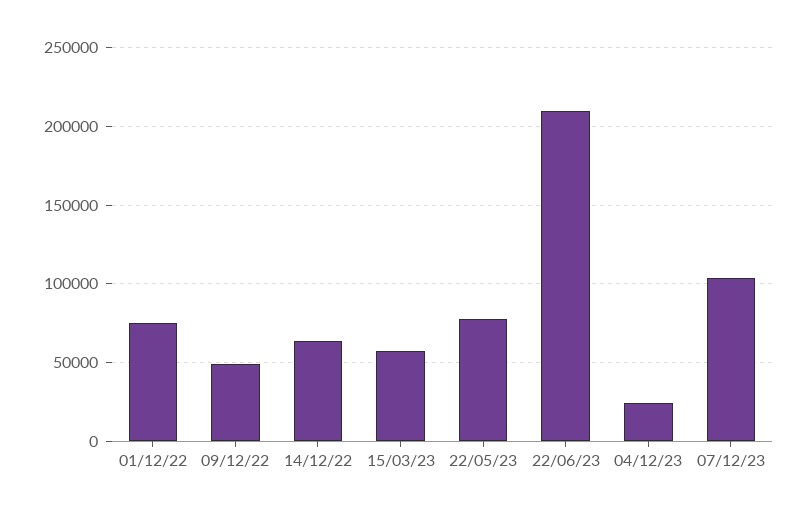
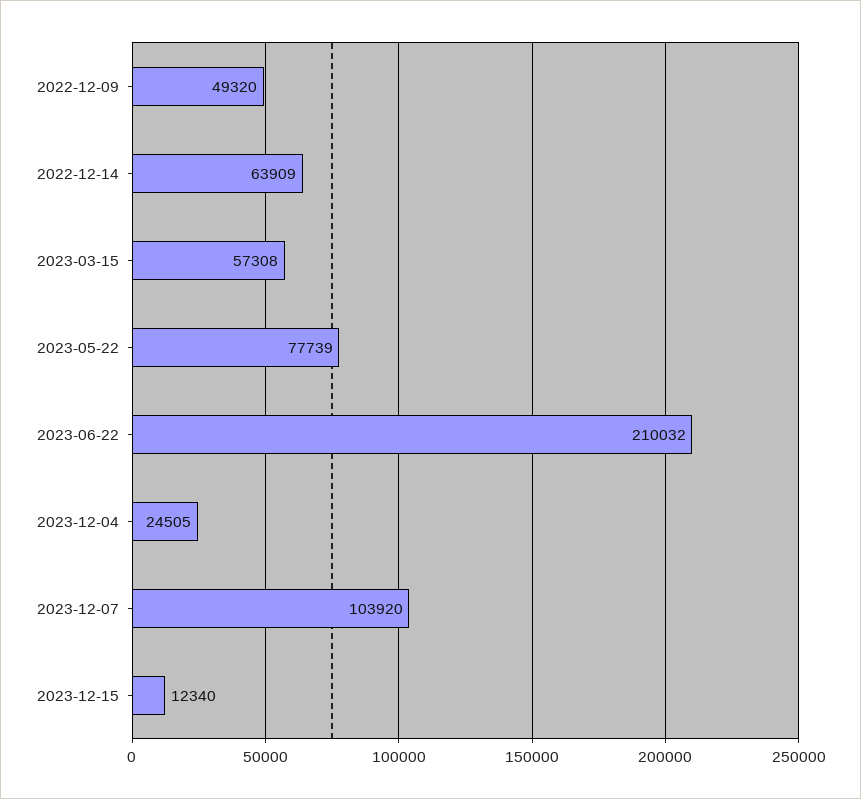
01/12/22: 75000 -> none
2023-12-15: none -> 12340

